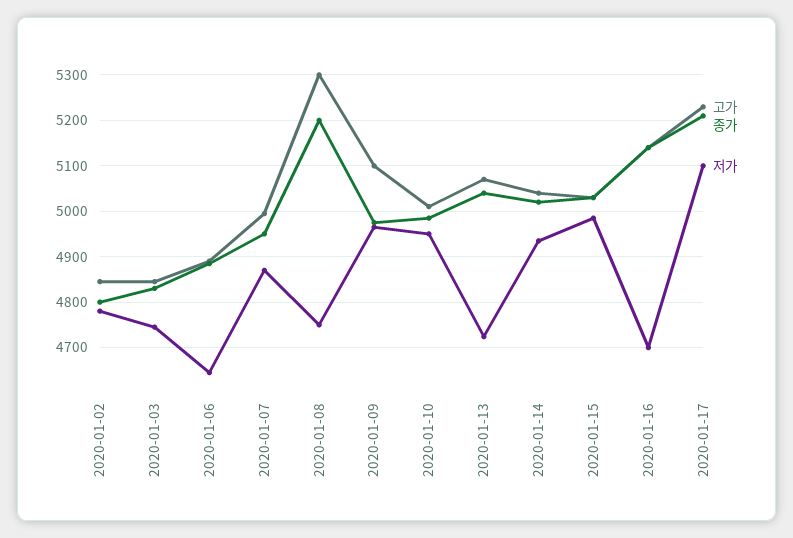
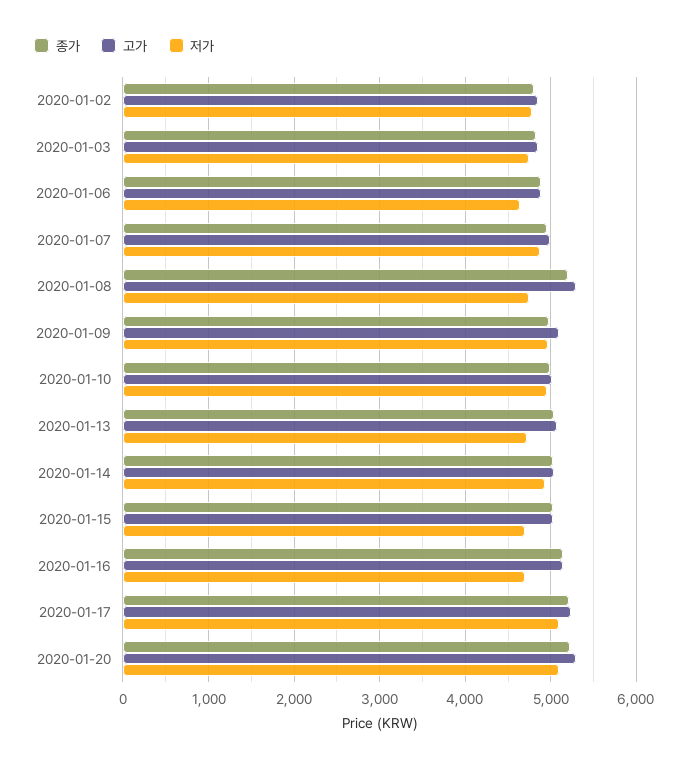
저가, 2020-01-15: 4980 -> 4700
종가, 2020-01-20: none -> 5200
고가, 2020-01-20: none -> 5300
저가, 2020-01-20: none -> 5100

